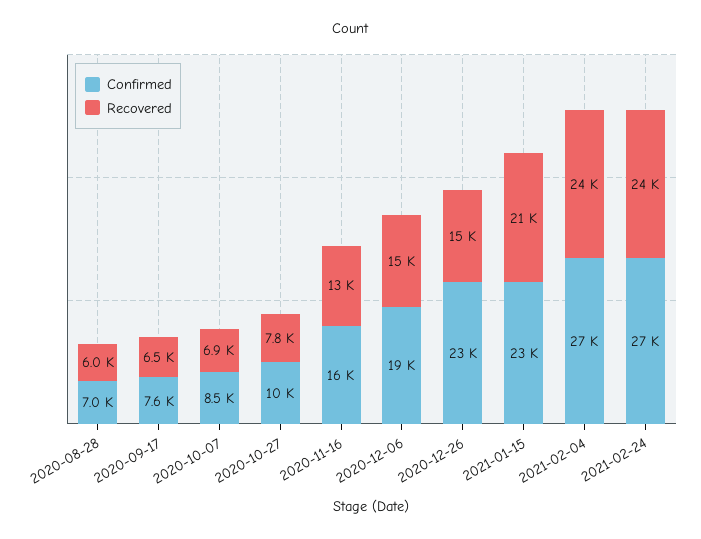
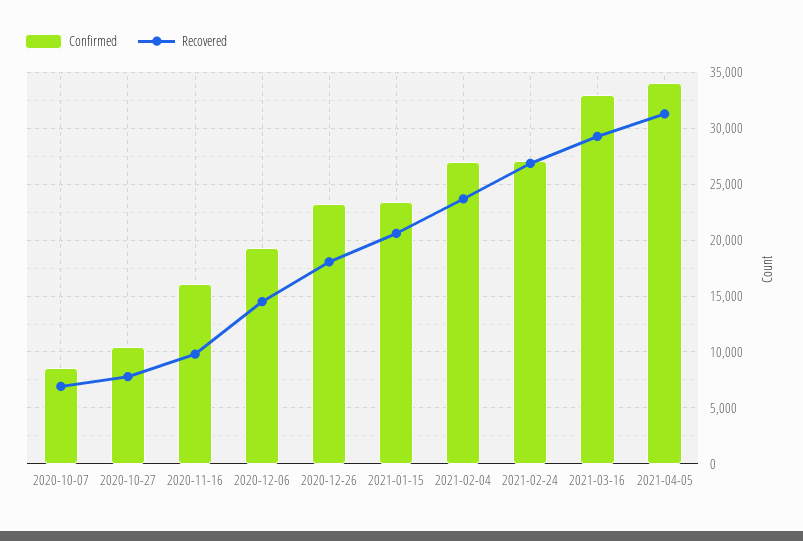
Confirmed, 2020-08-28: 7000 -> none
Recovered, 2020-08-28: 6000 -> none
Confirmed, 2020-09-17: 7600 -> none
Recovered, 2020-09-17: 6500 -> none
Recovered, 2020-11-16: 13000 -> 10000
Recovered, 2020-12-26: 15000 -> 18000
Recovered, 2021-02-24: 24000 -> 27000
Confirmed, 2021-03-16: none -> 33000
Recovered, 2021-03-16: none -> 29000
Confirmed, 2021-04-05: none -> 34000
Recovered, 2021-04-05: none -> 31000

